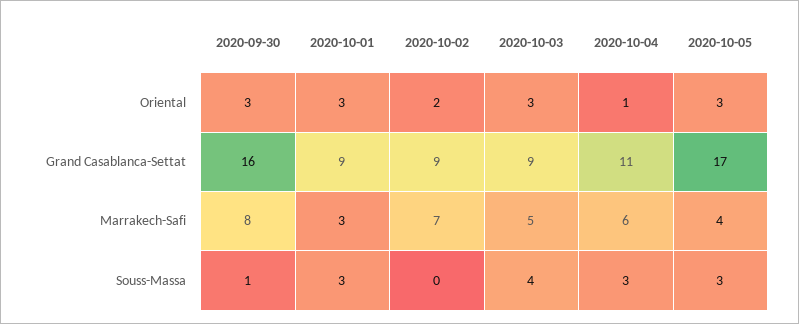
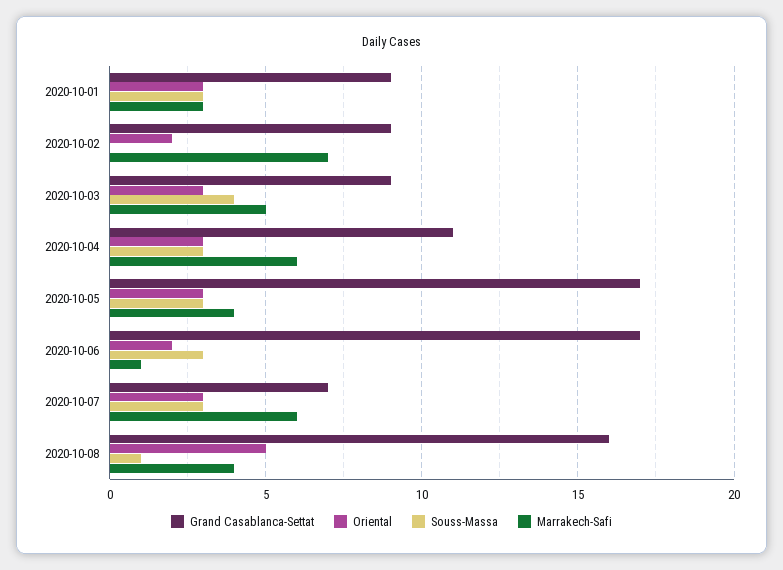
Oriental, 2020-09-30: 3 -> none
Oriental, 2020-10-04: 1 -> 3
Grand Casablanca-Settat, 2020-09-30: 16 -> none
Marrakech-Safi, 2020-09-30: 8 -> none
Souss-Massa, 2020-09-30: 1 -> none
Grand Casablanca-Settat, 2020-10-06: none -> 17
Oriental, 2020-10-06: none -> 2
Souss-Massa, 2020-10-06: none -> 3
Marrakech-Safi, 2020-10-06: none -> 1
Grand Casablanca-Settat, 2020-10-07: none -> 7
Oriental, 2020-10-07: none -> 3
Souss-Massa, 2020-10-07: none -> 3
Marrakech-Safi, 2020-10-07: none -> 6
Grand Casablanca-Settat, 2020-10-08: none -> 16
Oriental, 2020-10-08: none -> 5
Souss-Massa, 2020-10-08: none -> 1
Marrakech-Safi, 2020-10-08: none -> 4

